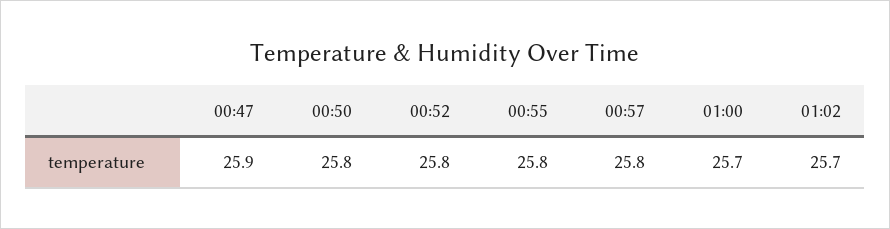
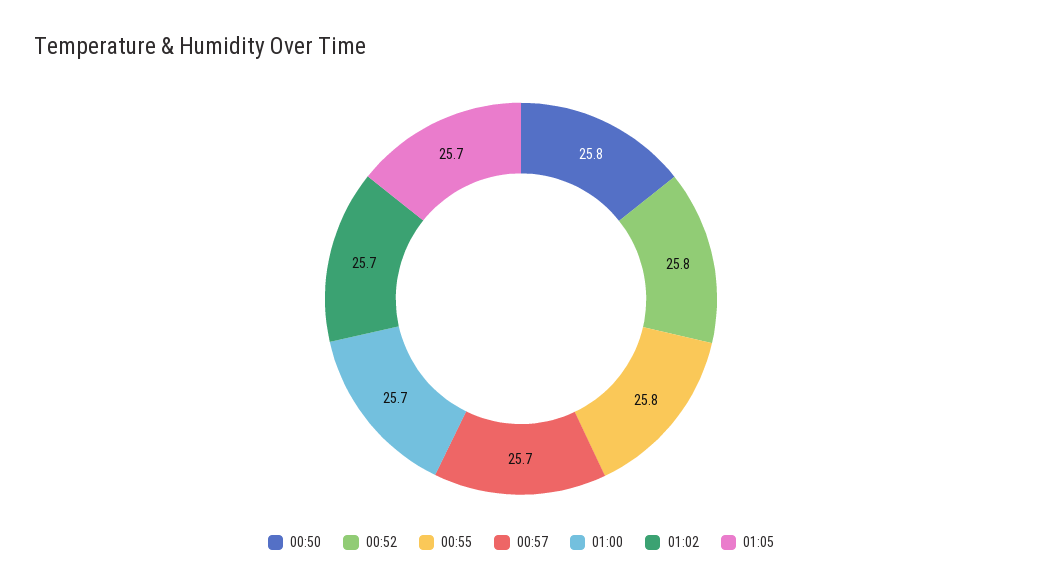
00:47: 25.9 -> none
00:57: 25.8 -> 25.7
01:05: none -> 25.7

